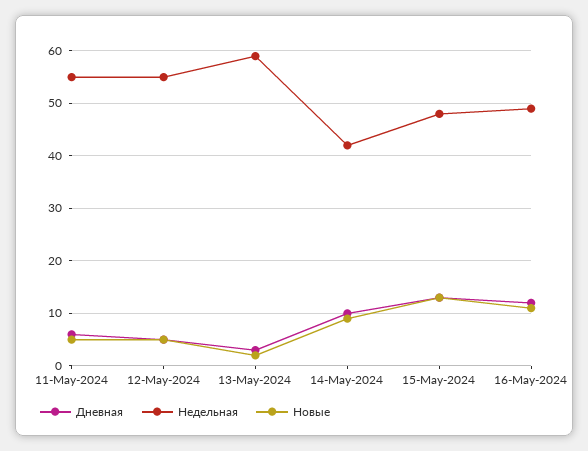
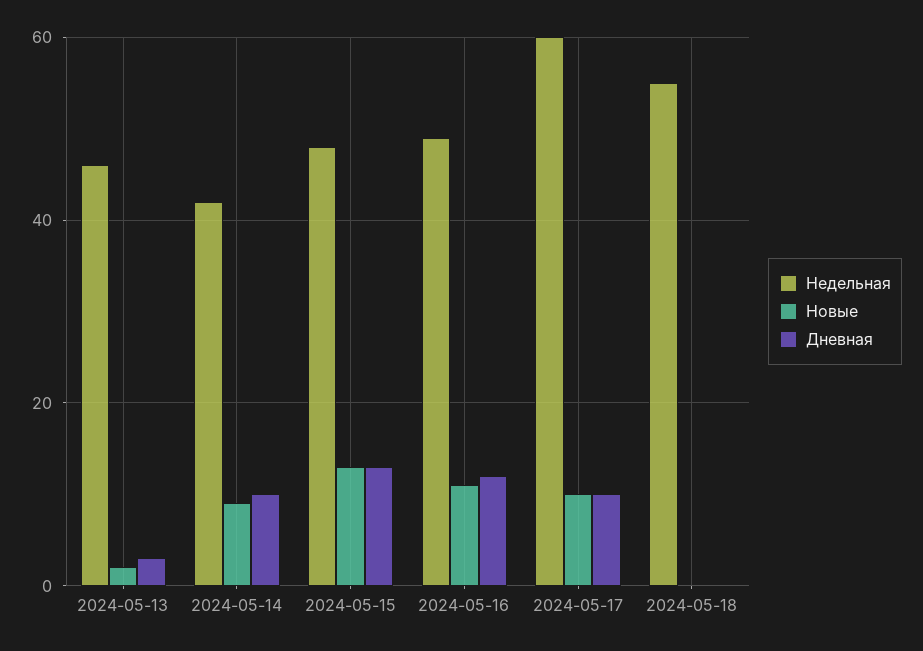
Дневная, 11-May-2024: 5 -> none
Недельная, 11-May-2024: 55 -> none
Новые, 11-May-2024: 5 -> none
Дневная, 12-May-2024: 5 -> none
Недельная, 12-May-2024: 55 -> none
Новые, 12-May-2024: 5 -> none
Недельная, 13-May-2024: 60 -> 45
Недельная, 2024-05-17: none -> 60
Новые, 2024-05-17: none -> 10
Дневная, 2024-05-17: none -> 10
Недельная, 2024-05-18: none -> 55
Новые, 2024-05-18: none -> 0
Дневная, 2024-05-18: none -> 0

